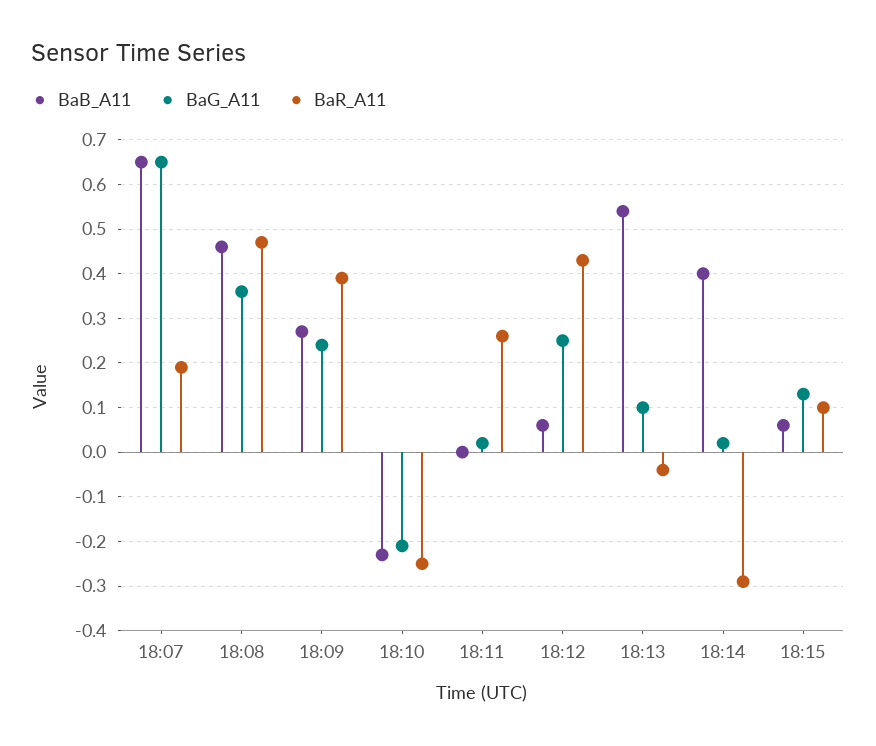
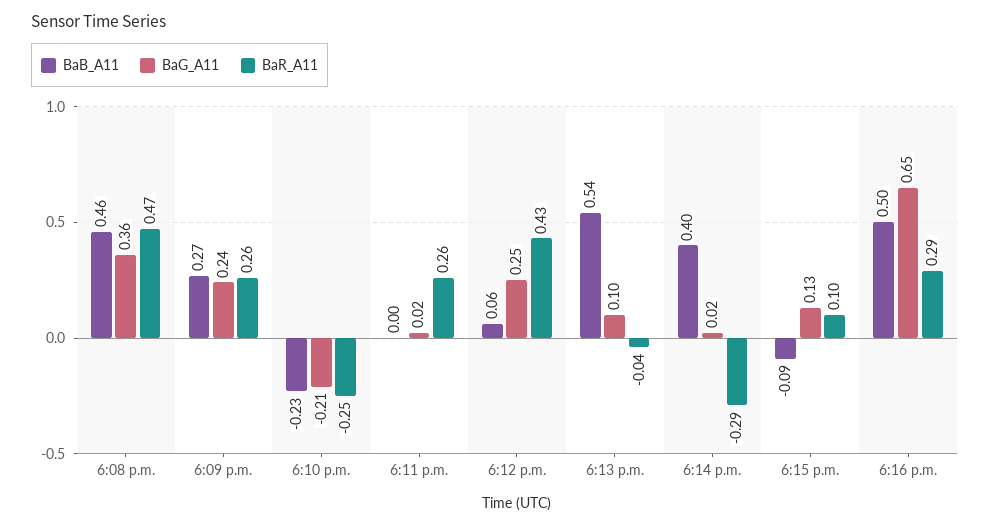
BaB_A11, 18:07: 0.65 -> none
BaG_A11, 18:07: 0.65 -> none
BaR_A11, 18:07: 0.2 -> none
BaR_A11, 18:09: 0.4 -> 0.26
BaB_A11, 18:15: 0.05 -> -0.09
BaB_A11, 6:16 p.m.: none -> 0.5
BaG_A11, 6:16 p.m.: none -> 0.65
BaR_A11, 6:16 p.m.: none -> 0.29

